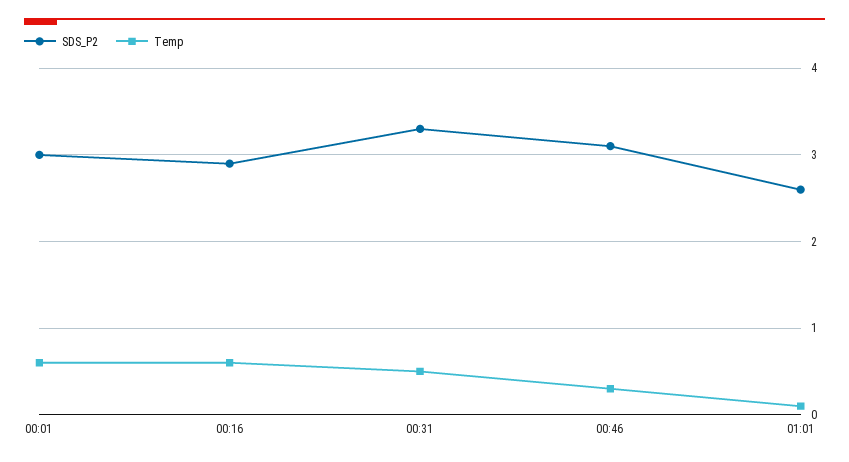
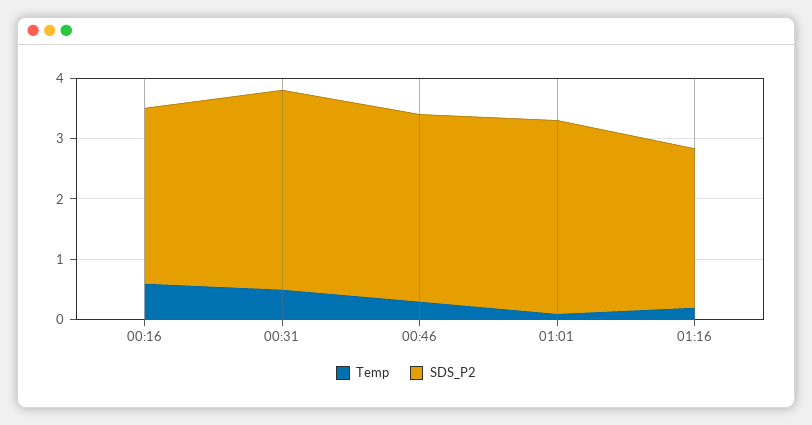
SDS_P2, 00:01: 3 -> none
Temp, 00:01: 0.6 -> none
SDS_P2, 01:01: 2.6 -> 3.2
Temp, 01:16: none -> 0.2
SDS_P2, 01:16: none -> 2.6

